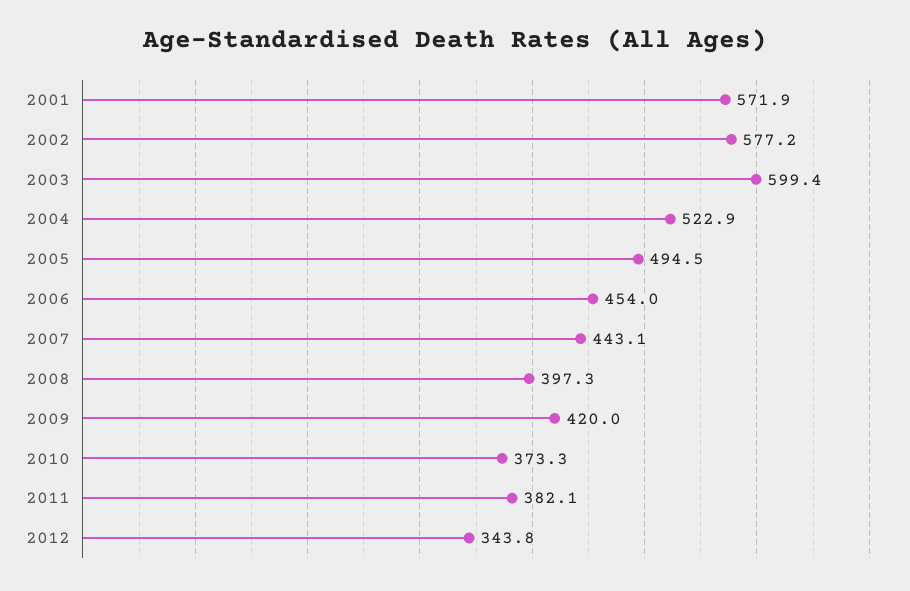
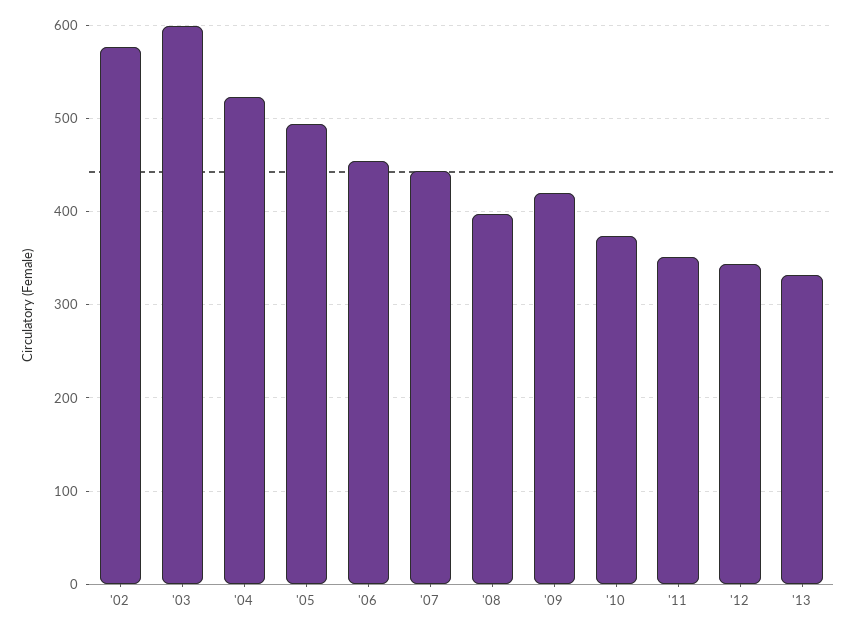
2001: 571.9 -> none
2011: 382.1 -> 350
'13: none -> 330

